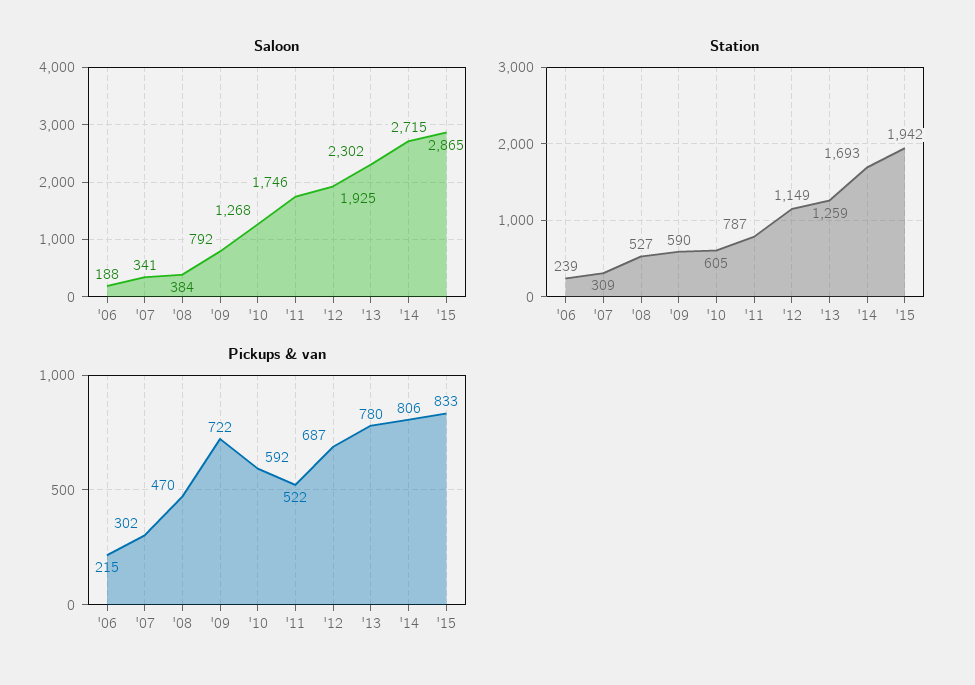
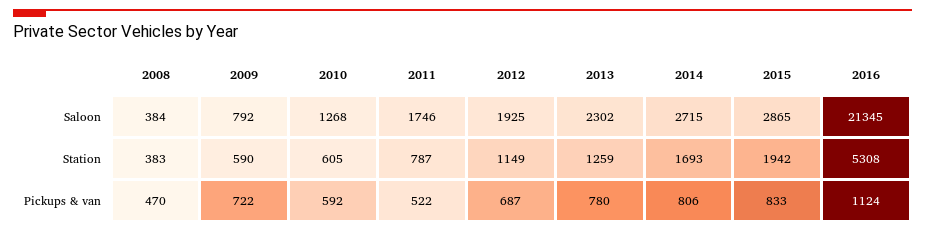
Saloon, '06: 188 -> none
Saloon, '07: 341 -> none
Station, '06: 239 -> none
Station, '07: 309 -> none
Station, '08: 527 -> 383
Pickups & van, '06: 215 -> none
Pickups & van, '07: 302 -> none
Saloon, 2016: none -> 21345
Station, 2016: none -> 5308
Pickups & van, 2016: none -> 1124

